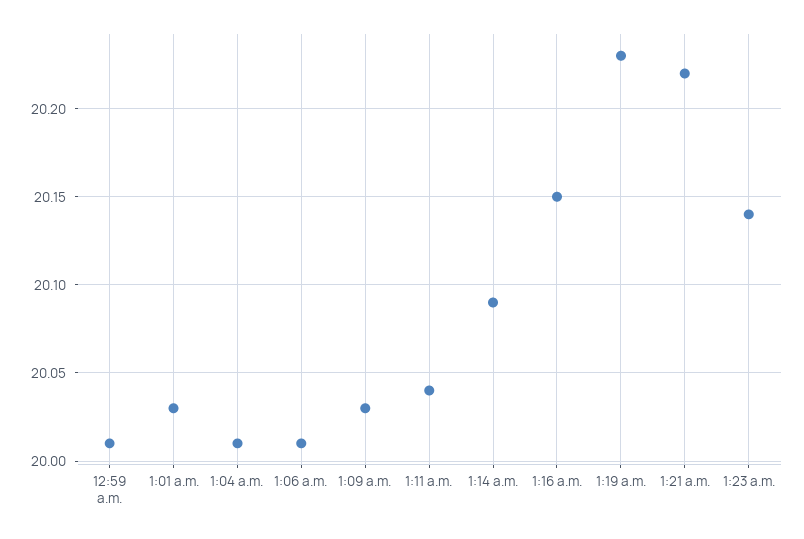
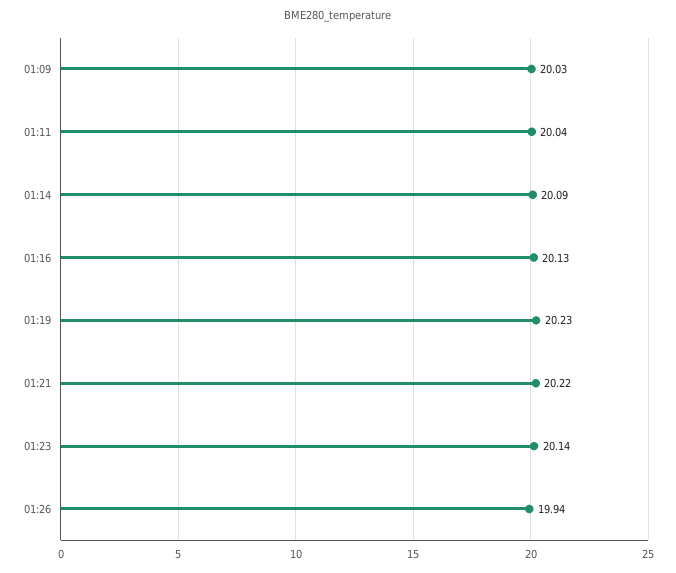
12:59 a.m.: 20.01 -> none
1:01 a.m.: 20.03 -> none
1:04 a.m.: 20.01 -> none
1:06 a.m.: 20.01 -> none
1:16 a.m.: 20.15 -> 20.13
01:26: none -> 19.94

